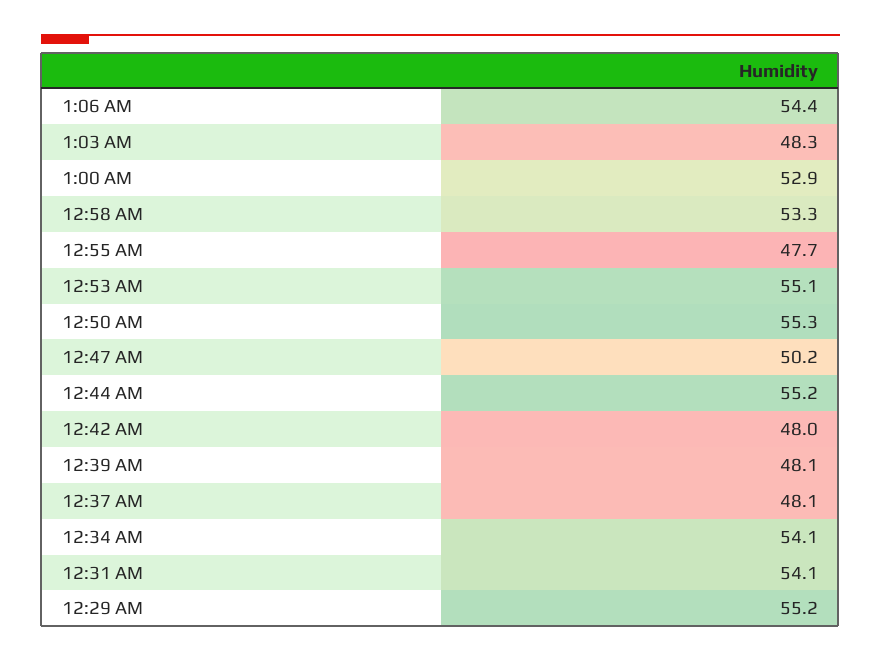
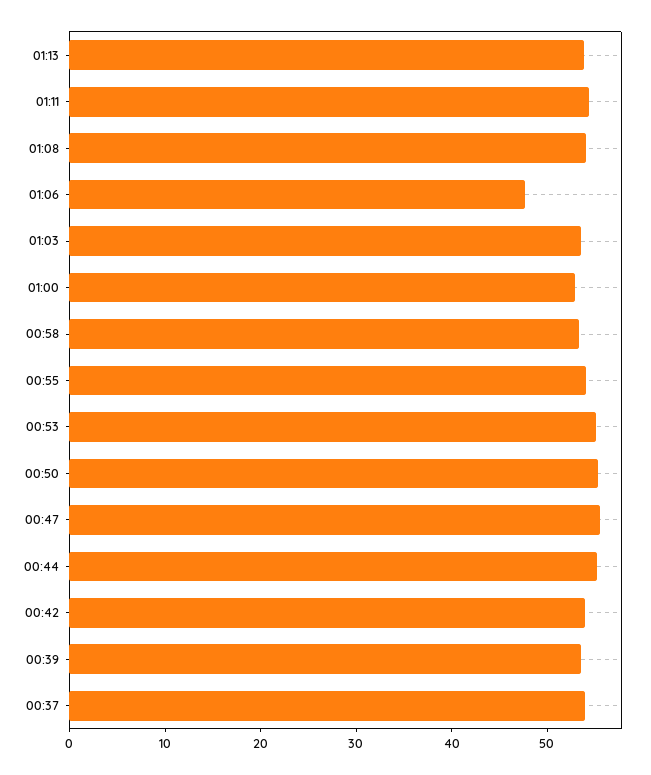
1:06 AM: 54.4 -> 48
1:03 AM: 48.3 -> 54
12:55 AM: 47.7 -> 54
12:47 AM: 50.2 -> 56
12:42 AM: 48 -> 54
12:39 AM: 48.1 -> 54
12:37 AM: 48.1 -> 54
12:34 AM: 54.1 -> none
12:31 AM: 54.1 -> none
12:29 AM: 55.2 -> none
01:13: none -> 54
01:11: none -> 54
01:08: none -> 54

